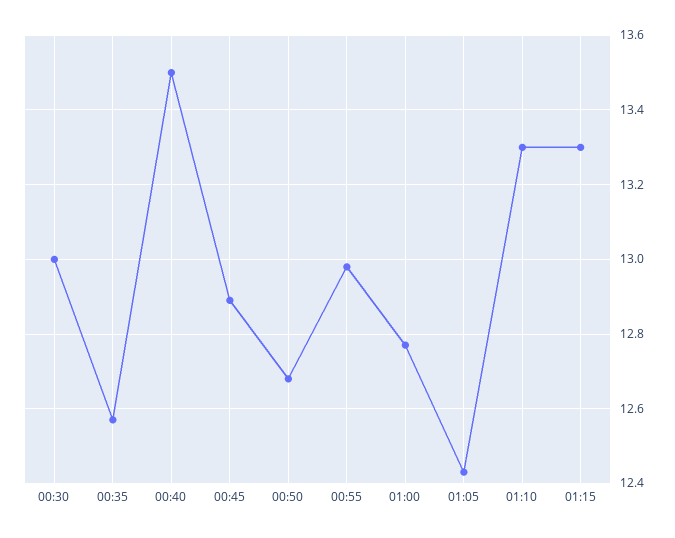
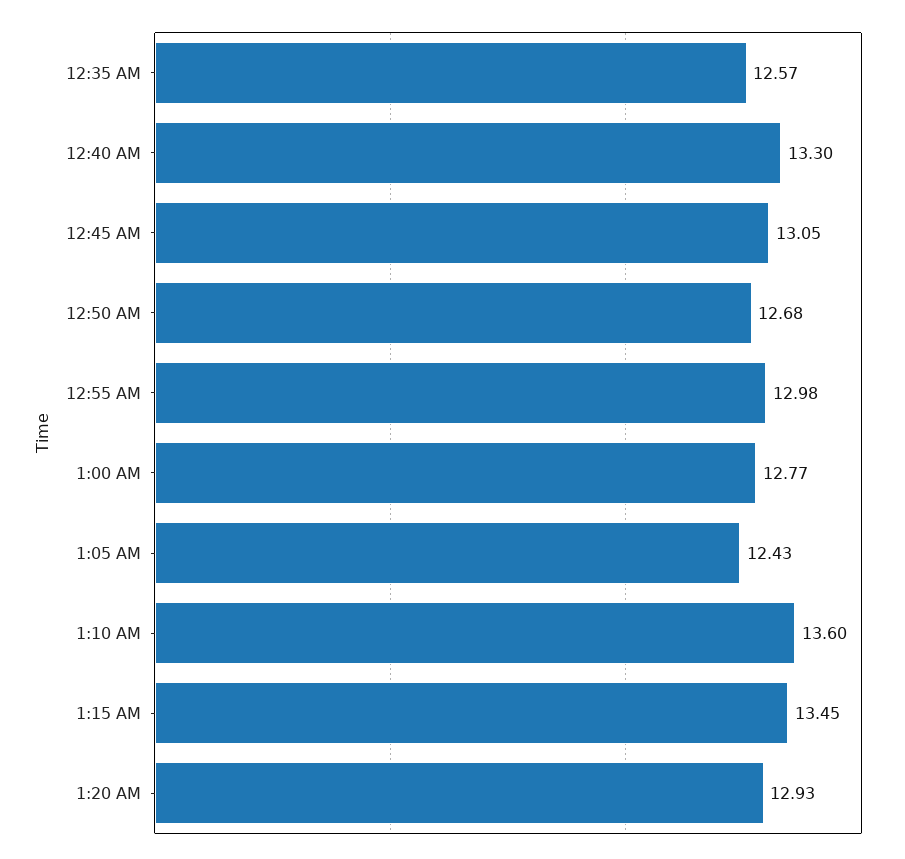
00:30: 13 -> none
00:40: 13.5 -> 13.3
00:45: 12.9 -> 13.05
01:10: 13.3 -> 13.6
01:15: 13.3 -> 13.45
1:20 AM: none -> 12.93

